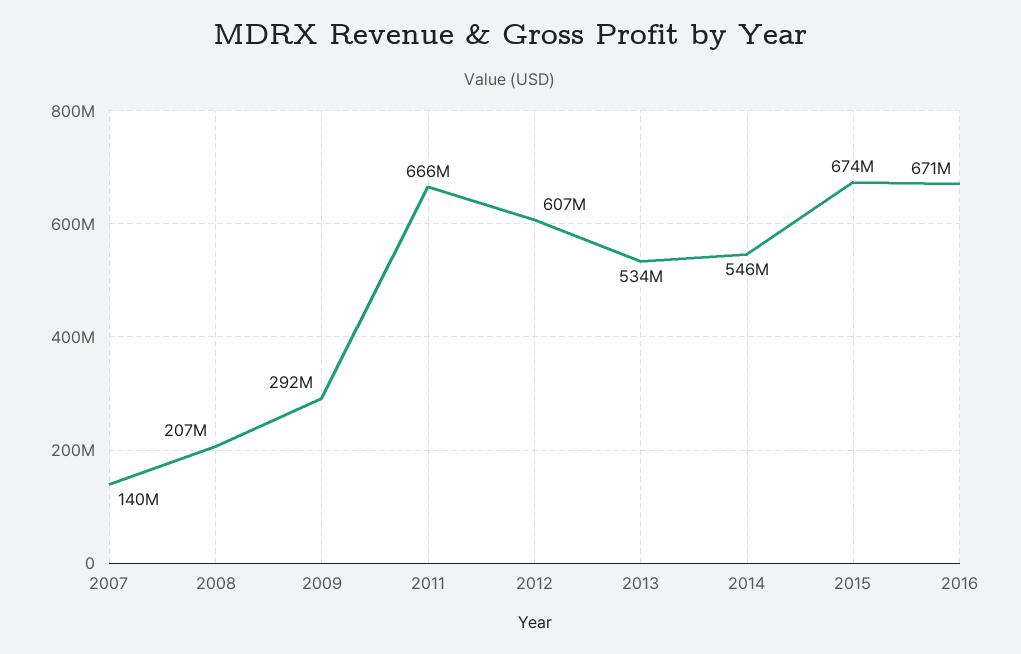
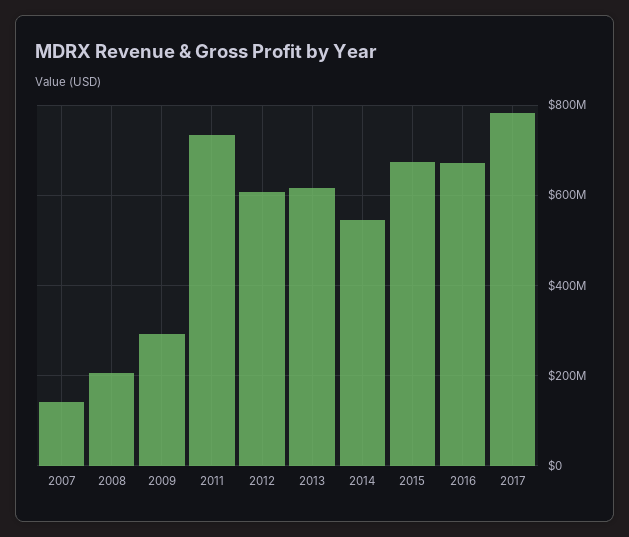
2011: 666000000 -> 740000000
2013: 534000000 -> 620000000
2017: none -> 780000000

